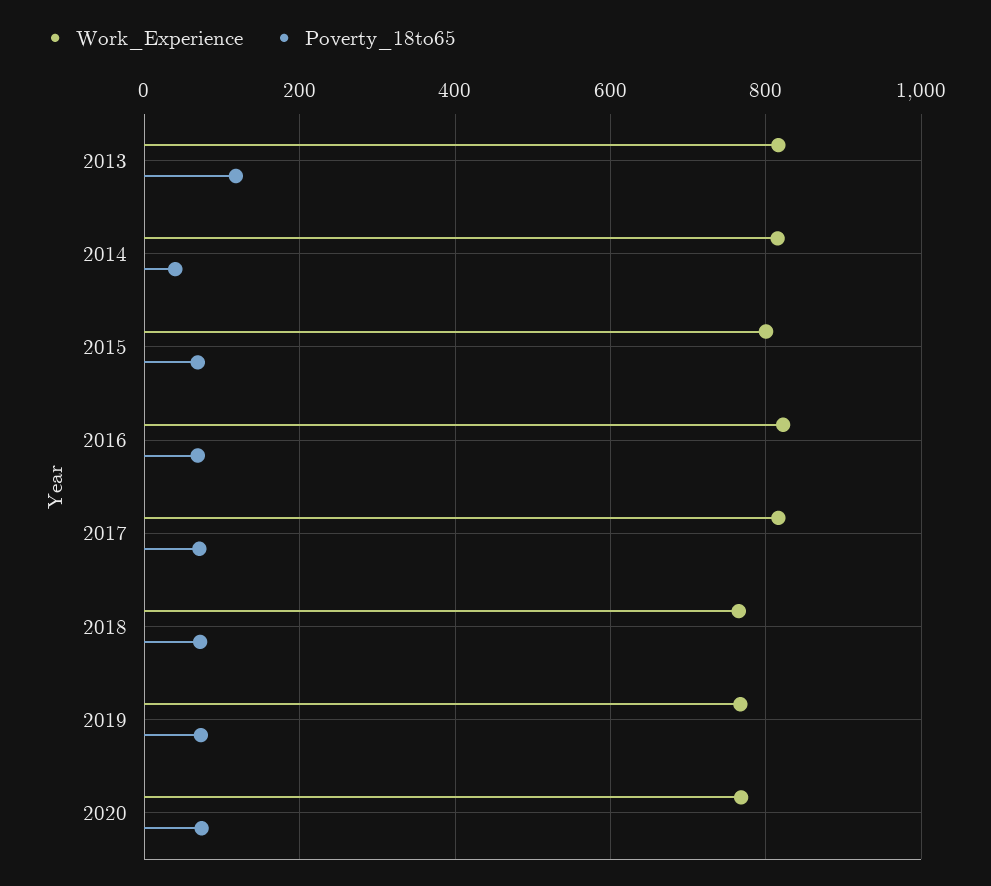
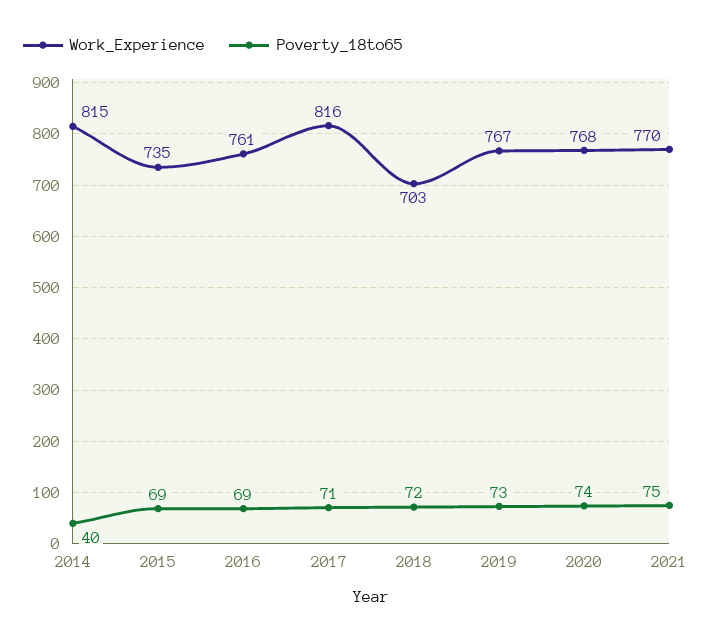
Work_Experience, 2013: 820 -> none
Poverty_18to65, 2013: 120 -> none
Work_Experience, 2015: 800 -> 735
Work_Experience, 2016: 820 -> 761
Work_Experience, 2018: 760 -> 703
Work_Experience, 2021: none -> 770
Poverty_18to65, 2021: none -> 75

